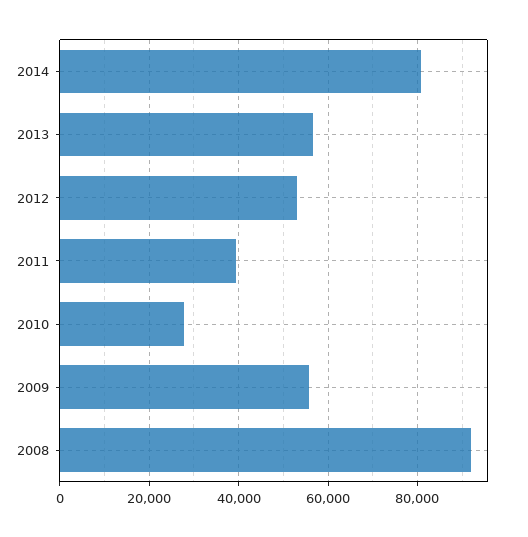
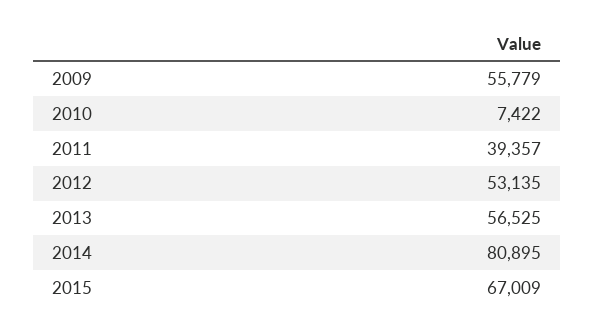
2010: 28000 -> 7422
2008: 92000 -> none
2015: none -> 67009

